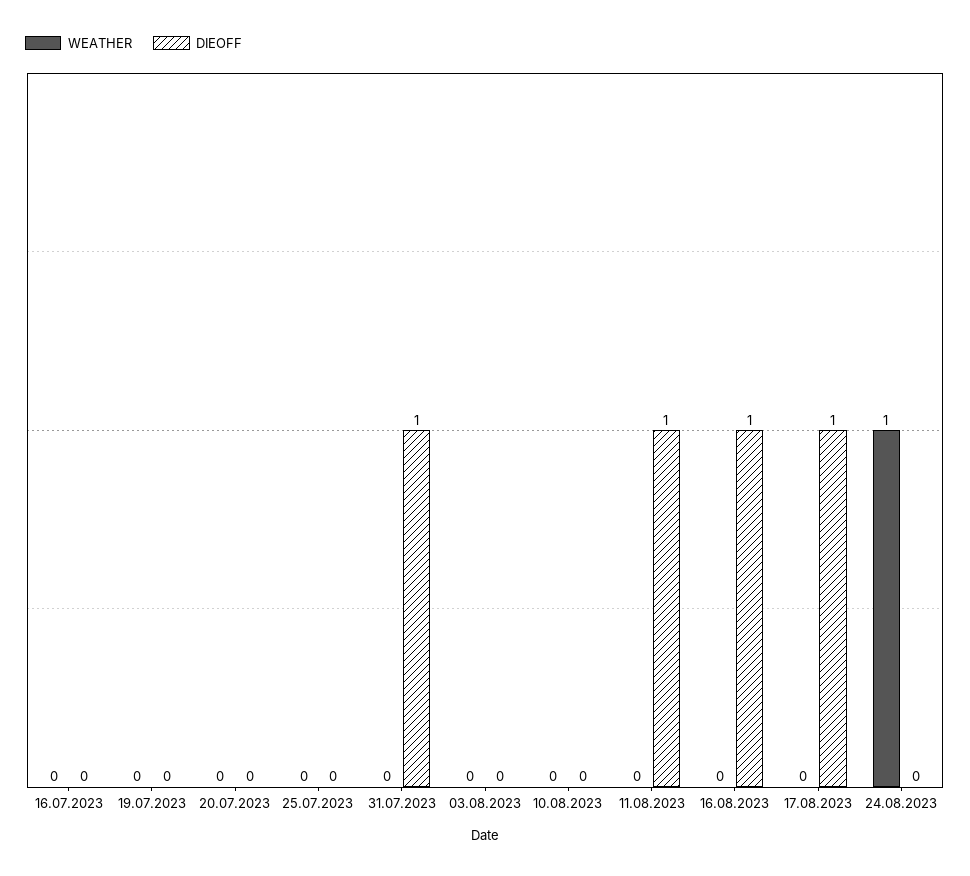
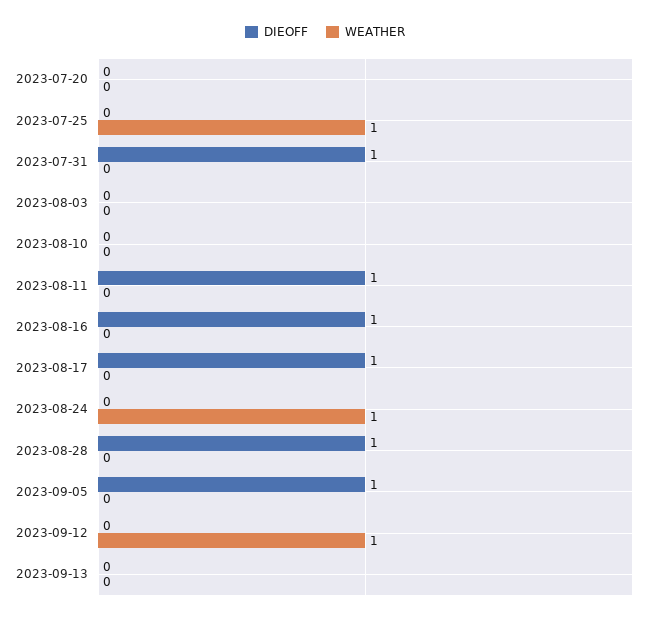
WEATHER, 16.07.2023: 0 -> none
DIEOFF, 16.07.2023: 0 -> none
WEATHER, 19.07.2023: 0 -> none
DIEOFF, 19.07.2023: 0 -> none
WEATHER, 25.07.2023: 0 -> 1
DIEOFF, 2023-08-28: none -> 1
WEATHER, 2023-08-28: none -> 0
DIEOFF, 2023-09-05: none -> 1
WEATHER, 2023-09-05: none -> 0
DIEOFF, 2023-09-12: none -> 0
WEATHER, 2023-09-12: none -> 1
DIEOFF, 2023-09-13: none -> 0
WEATHER, 2023-09-13: none -> 0

